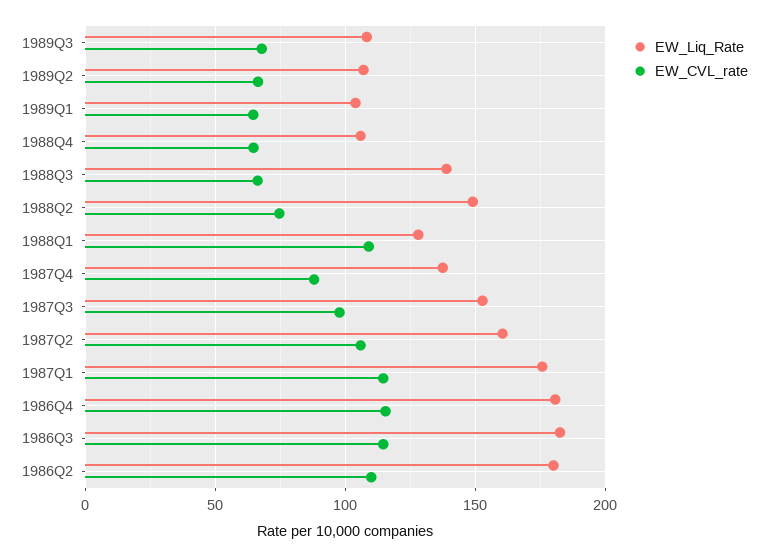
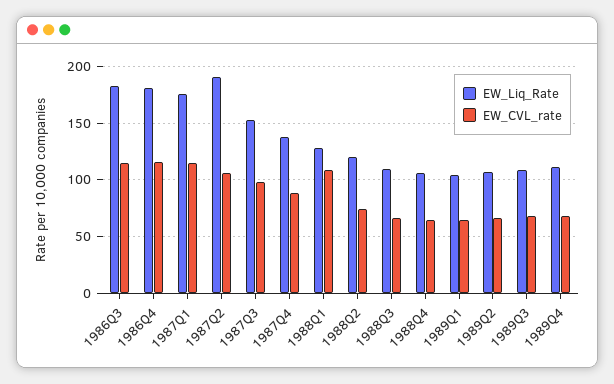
EW_Liq_Rate, 1988Q3: 140 -> 110
EW_Liq_Rate, 1988Q2: 150 -> 120
EW_Liq_Rate, 1987Q2: 160 -> 190
EW_Liq_Rate, 1986Q2: 180 -> none
EW_CVL_rate, 1986Q2: 110 -> none
EW_Liq_Rate, 1989Q4: none -> 110
EW_CVL_rate, 1989Q4: none -> 70

